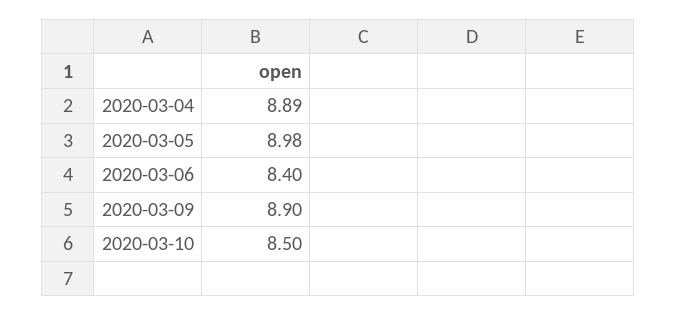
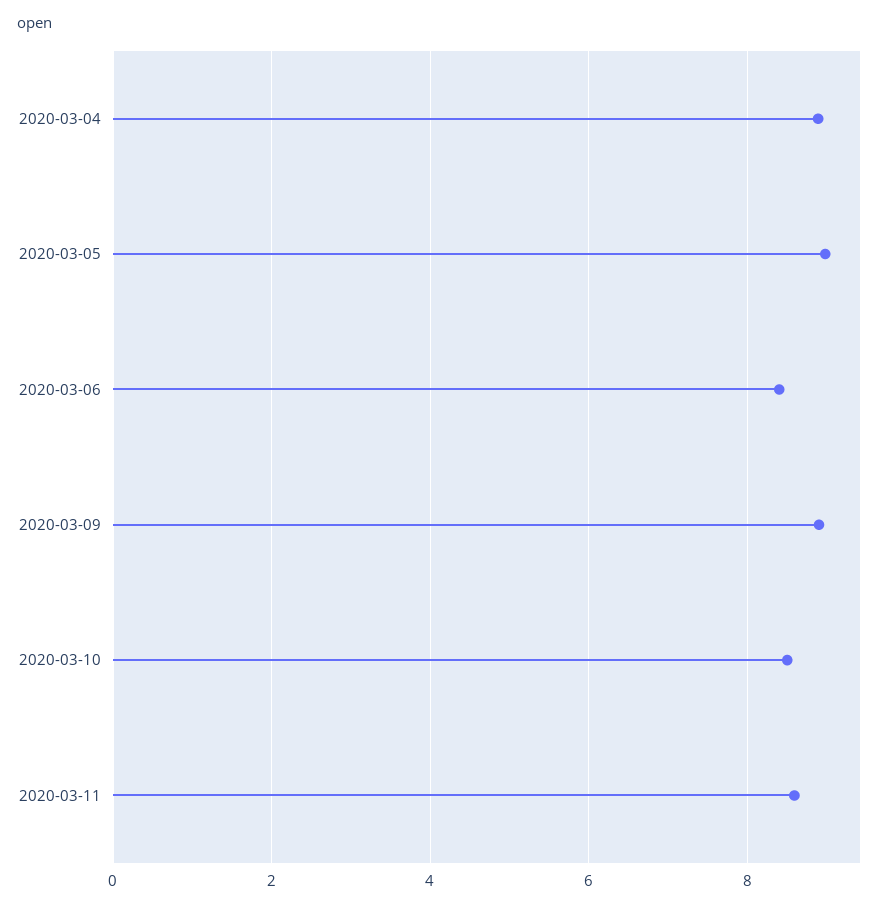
2020-03-11: none -> 8.6

